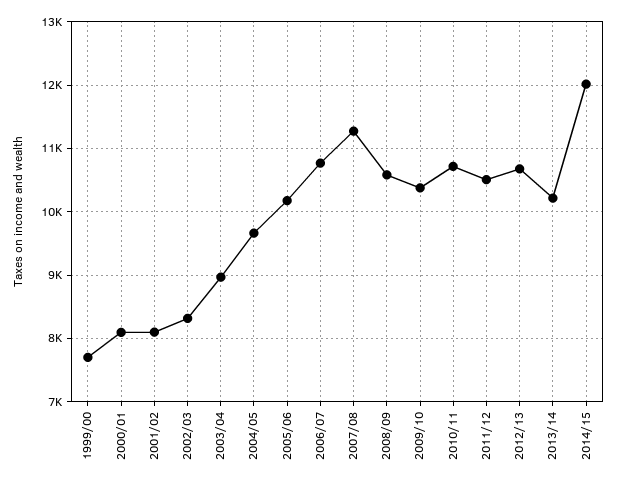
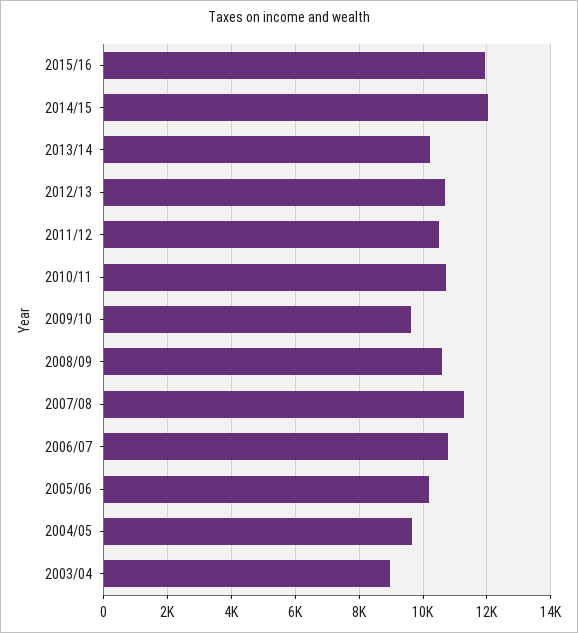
1999/00: 7700 -> none
2000/01: 8100 -> none
2001/02: 8100 -> none
2002/03: 8300 -> none
2009/10: 10400 -> 9600
2015/16: none -> 12000

